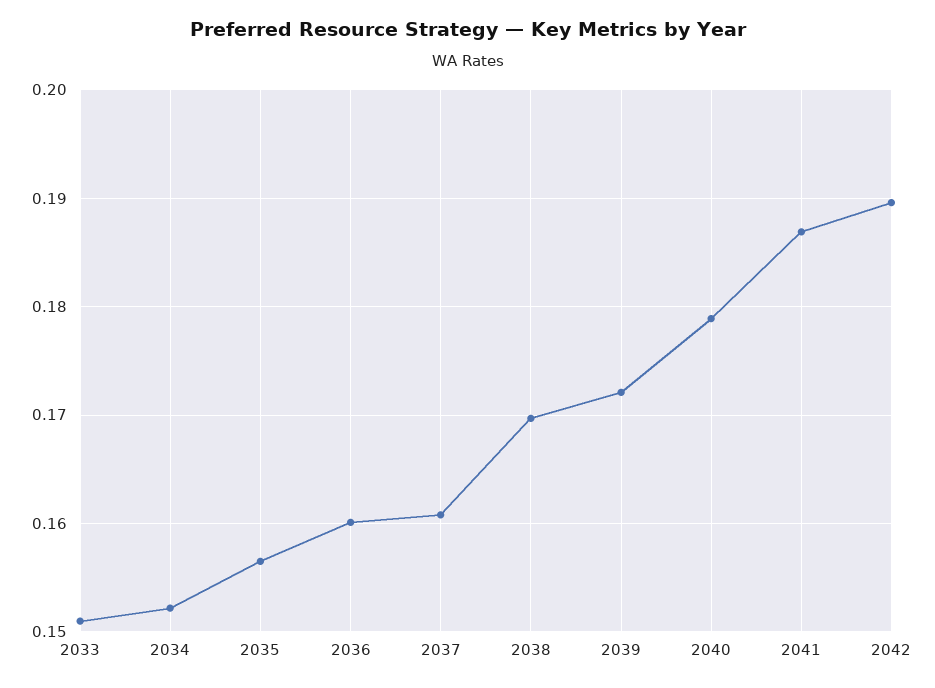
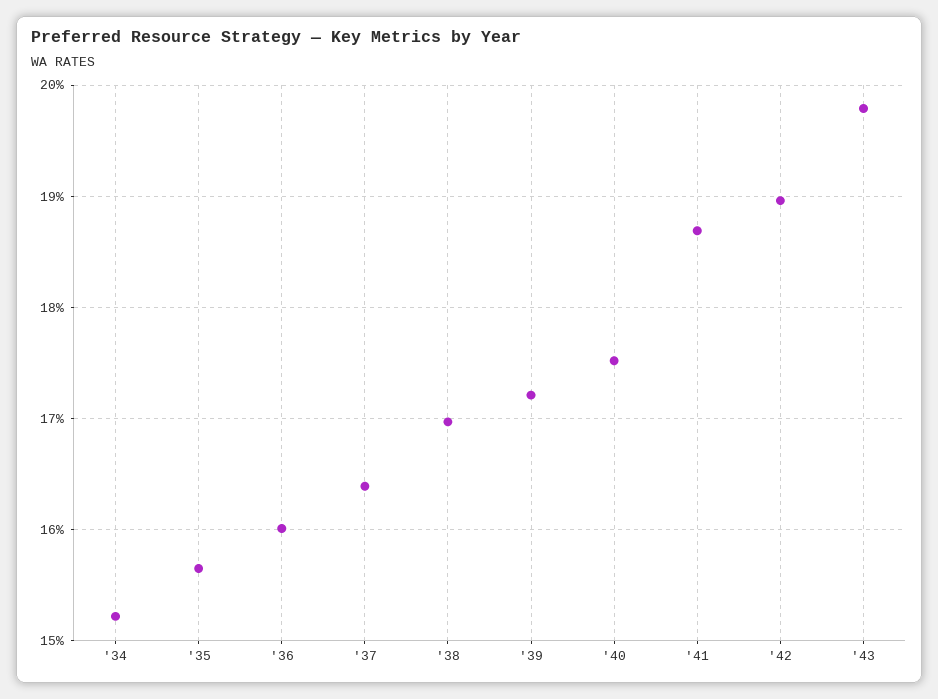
2033: 0.151 -> none
2037: 0.161 -> 0.164
2040: 0.179 -> 0.175
'43: none -> 0.198

